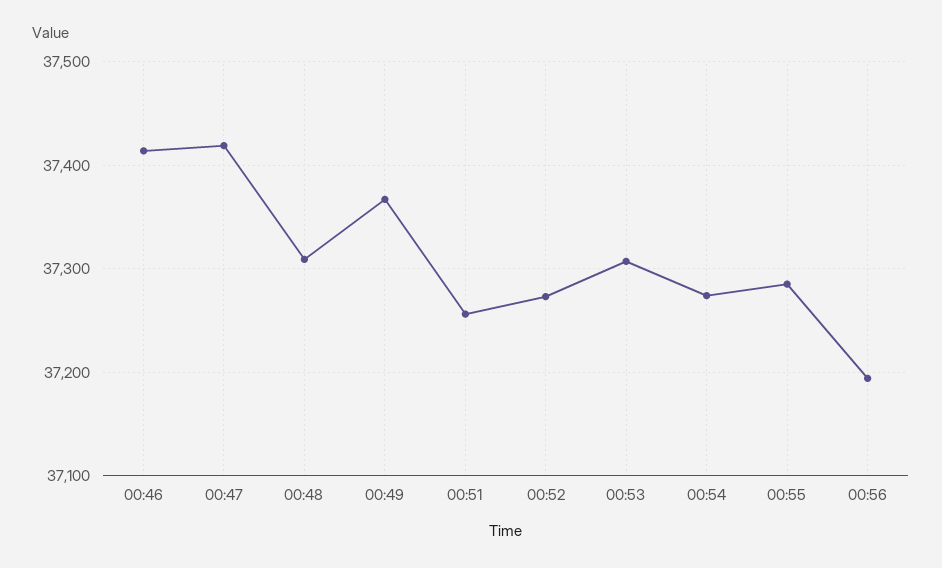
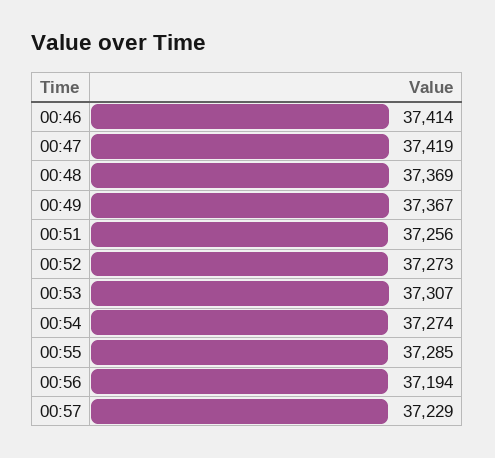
00:48: 37310 -> 37369
00:57: none -> 37229

